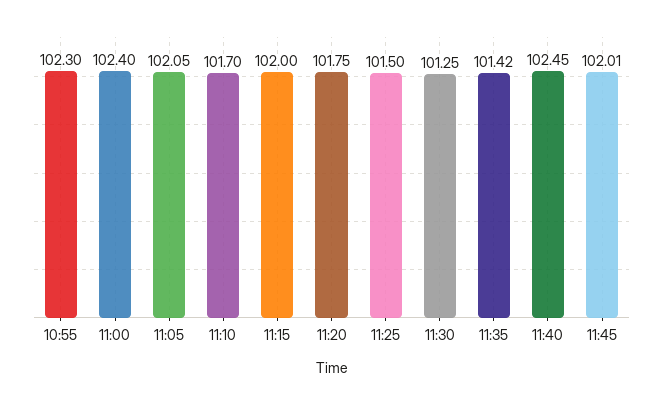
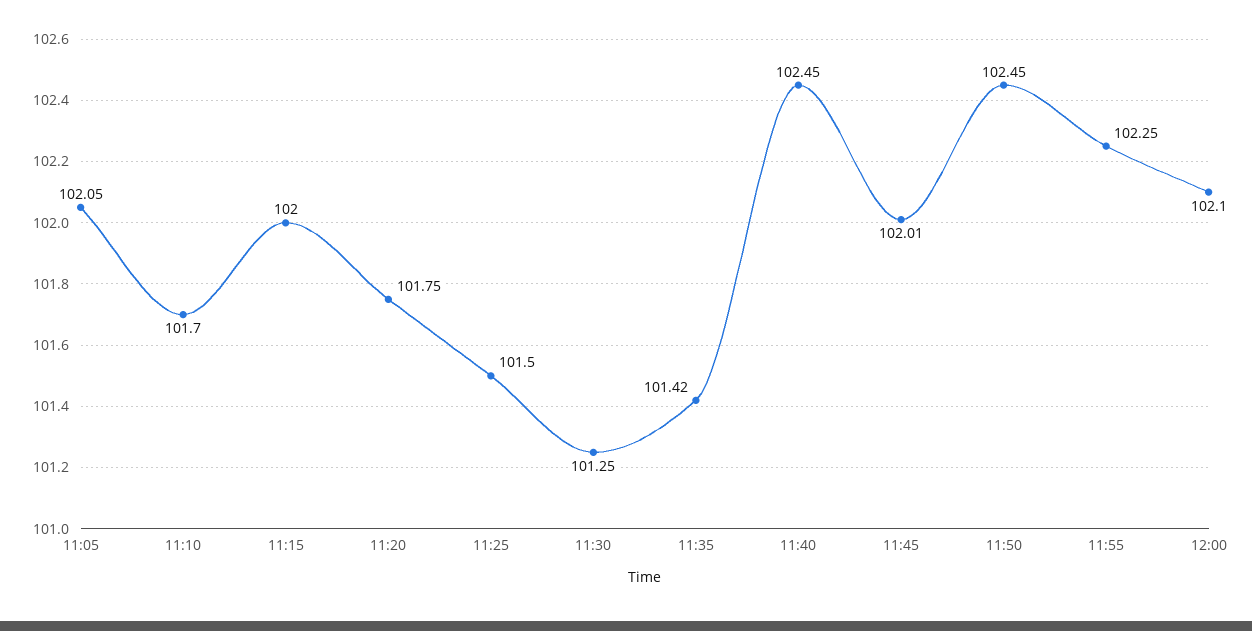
10:55: 102.3 -> none
11:00: 102.4 -> none
11:50: none -> 102.45
11:55: none -> 102.25
12:00: none -> 102.1

